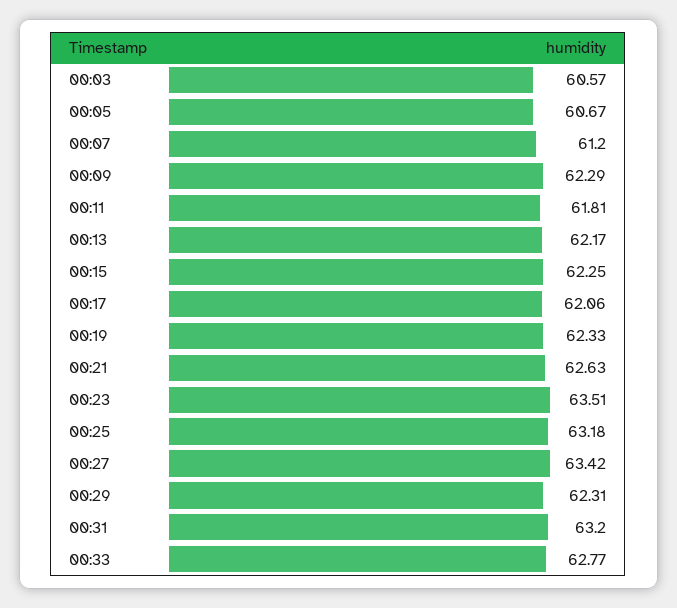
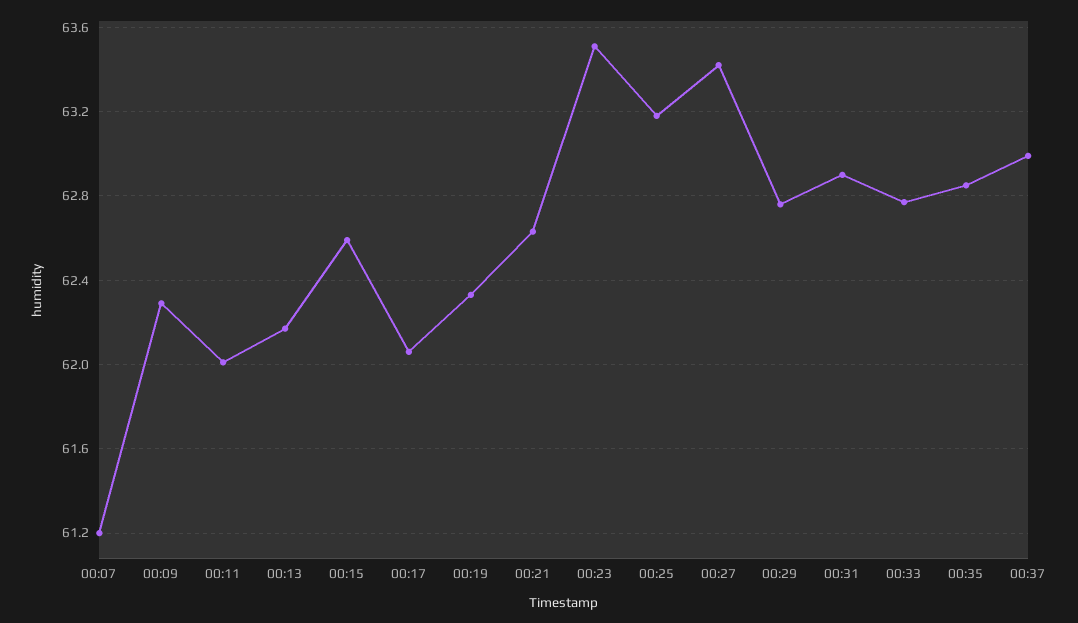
00:03: 60.57 -> none
00:05: 60.67 -> none
00:11: 61.81 -> 62
00:15: 62.25 -> 62.6
00:29: 62.31 -> 62.75
00:31: 63.2 -> 62.9
00:35: none -> 62.85
00:37: none -> 63

